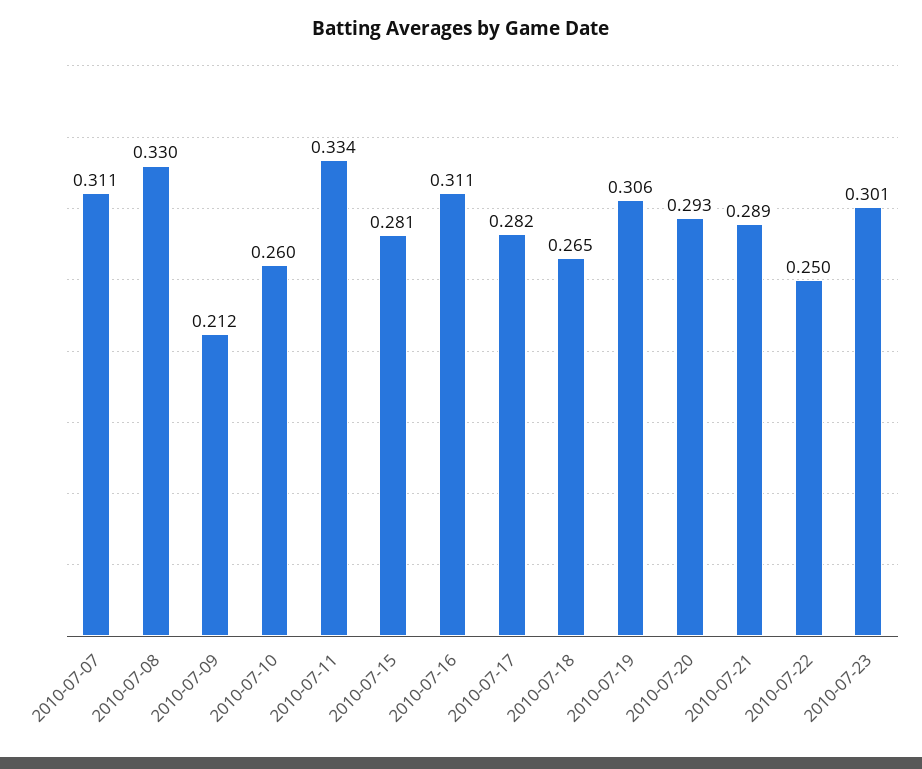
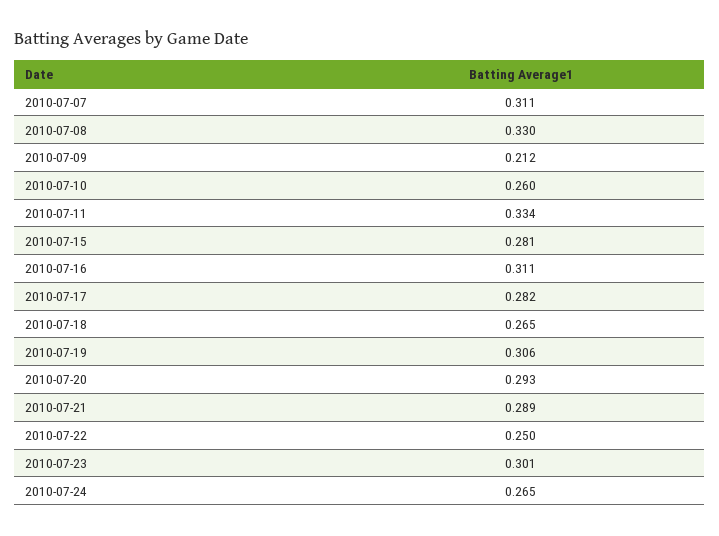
2010-07-24: none -> 0.265

